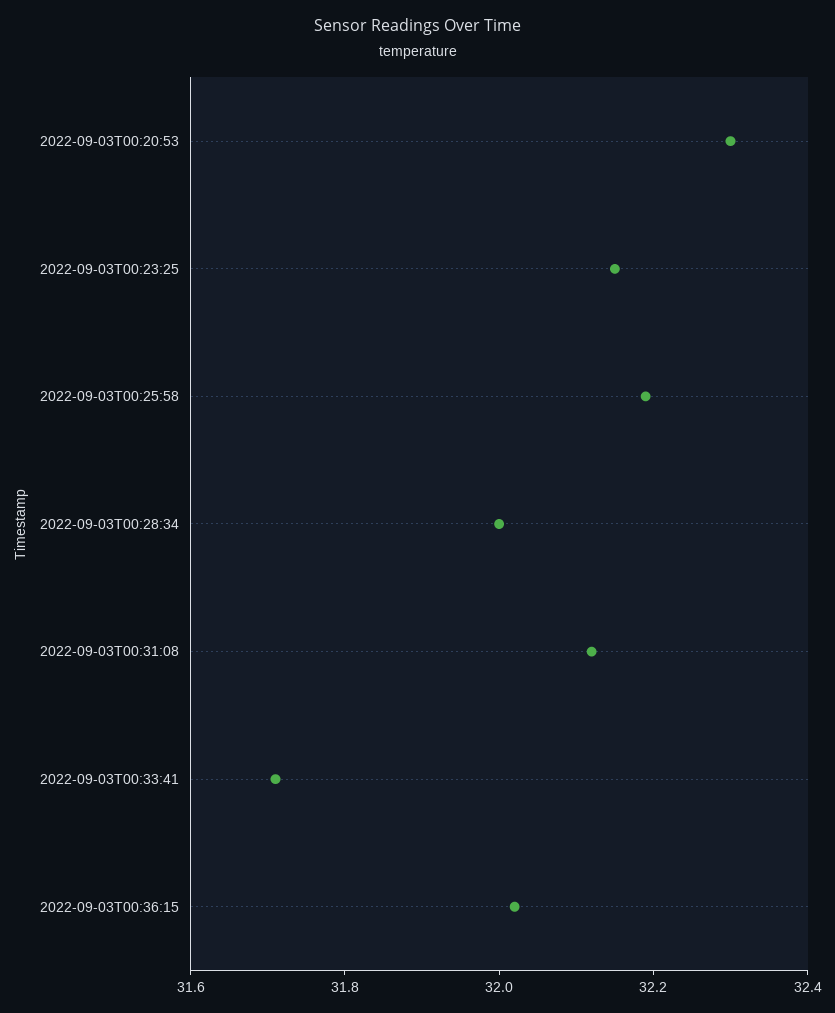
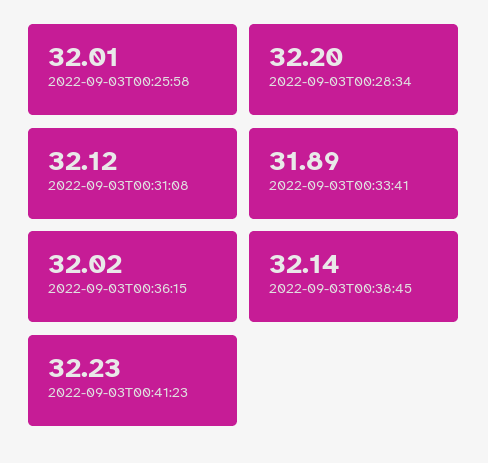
2022-09-03T00:20:53: 32.3 -> none
2022-09-03T00:23:25: 32.15 -> none
2022-09-03T00:25:58: 32.2 -> 32.01
2022-09-03T00:28:34: 32 -> 32.2
2022-09-03T00:33:41: 31.7 -> 31.89
2022-09-03T00:38:45: none -> 32.14
2022-09-03T00:41:23: none -> 32.23

